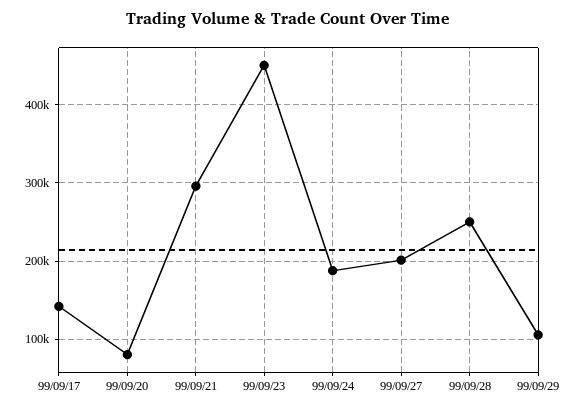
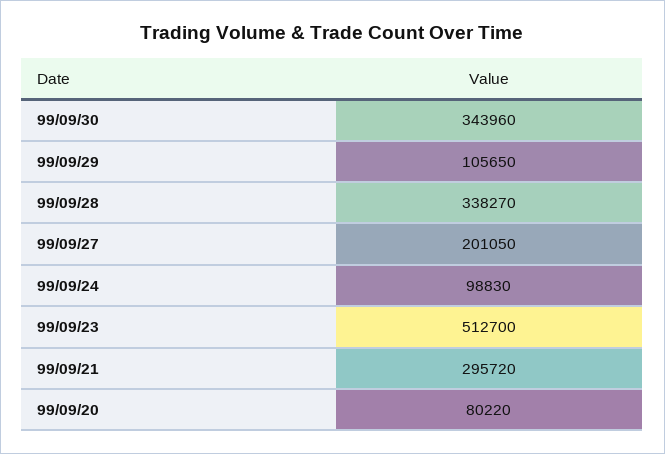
99/09/17: 140000 -> none
99/09/23: 450000 -> 512700
99/09/24: 190000 -> 98830
99/09/28: 250000 -> 338270
99/09/30: none -> 343960

